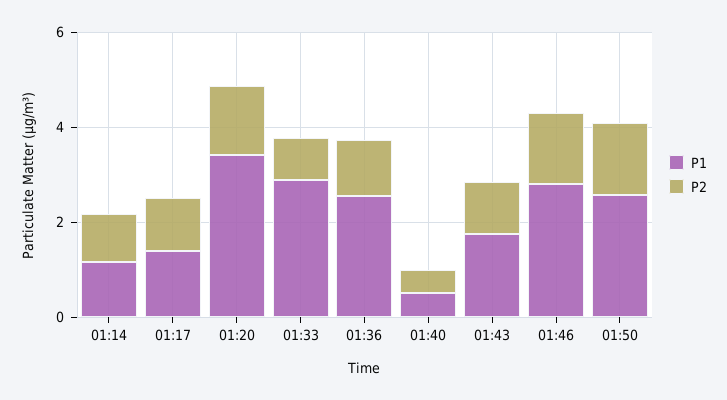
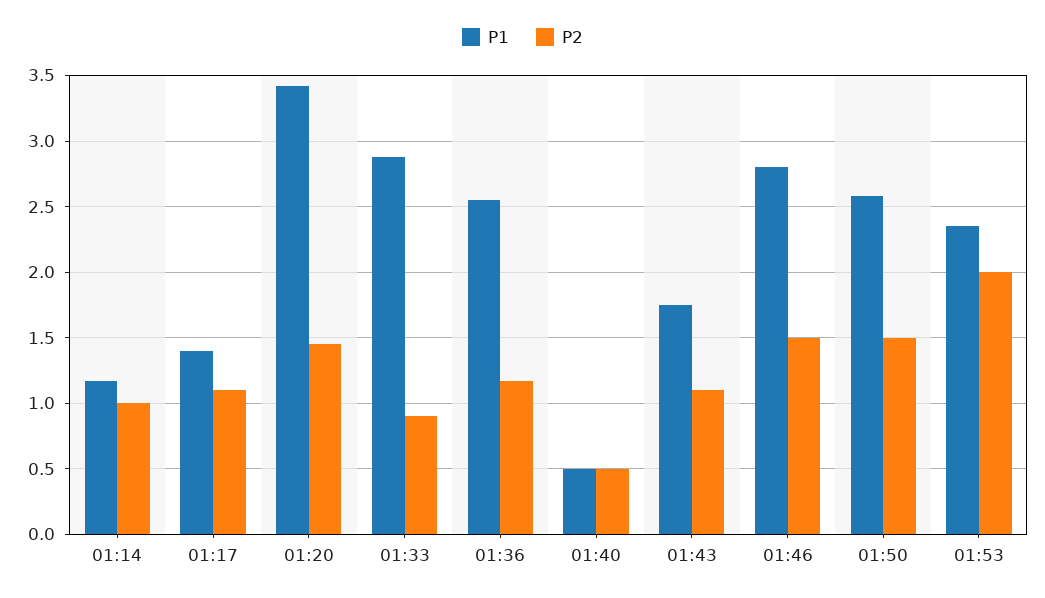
P1, 01:53: none -> 2.35
P2, 01:53: none -> 2

